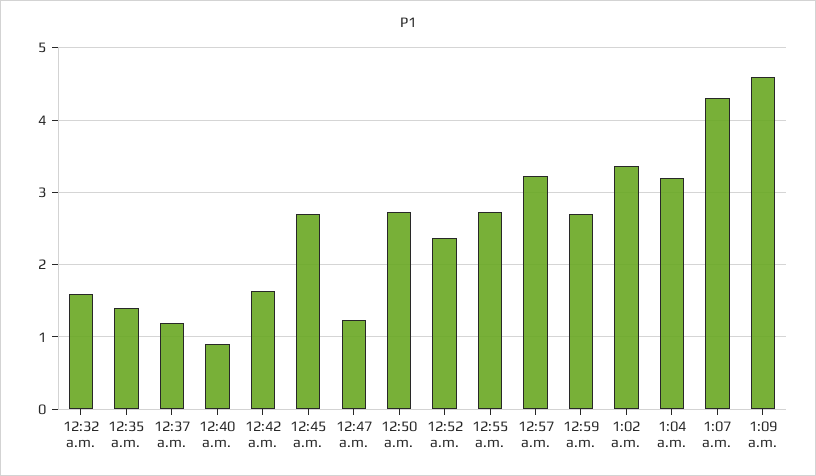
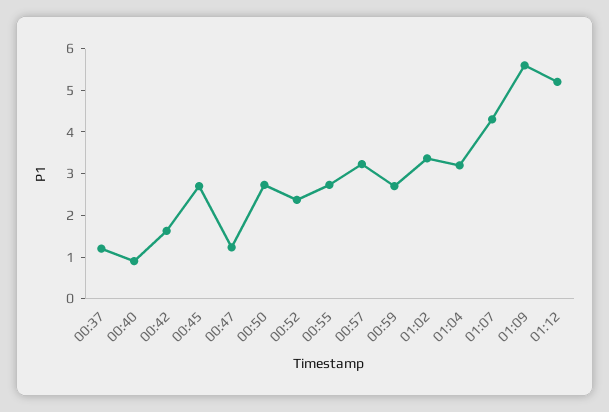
12:32 a.m.: 1.6 -> none
12:35 a.m.: 1.4 -> none
1:09 a.m.: 4.6 -> 5.6
01:12: none -> 5.2

